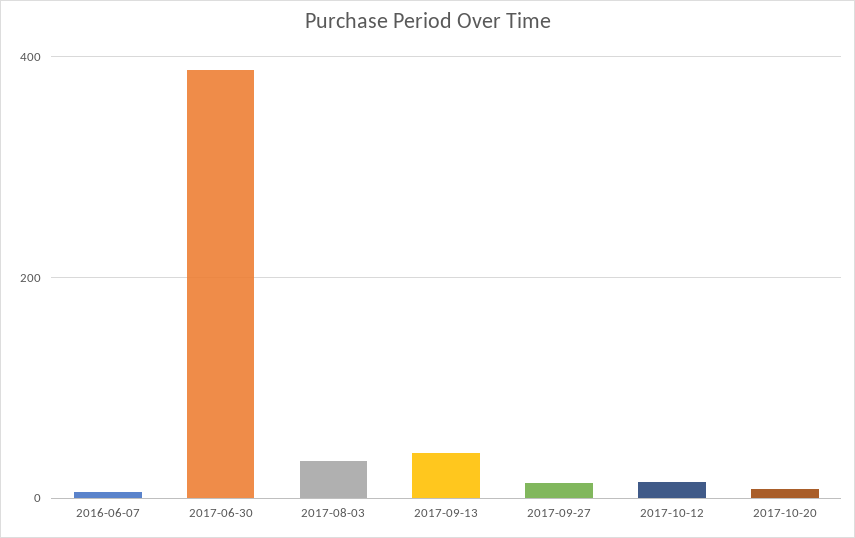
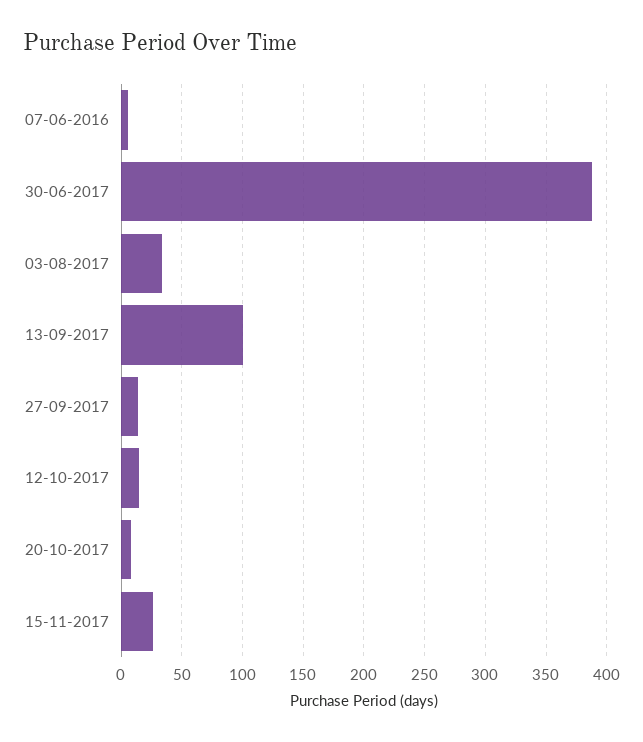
2017-09-13: 40 -> 100
15-11-2017: none -> 25

